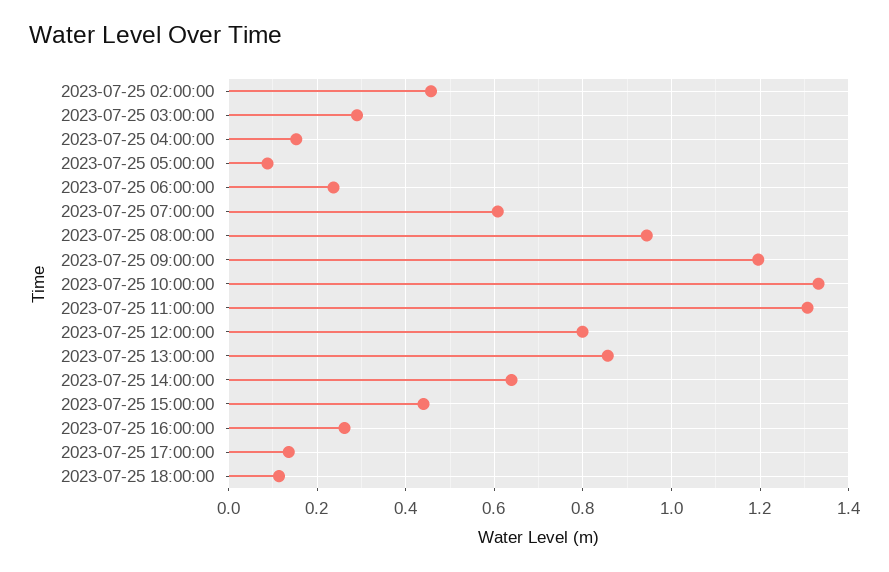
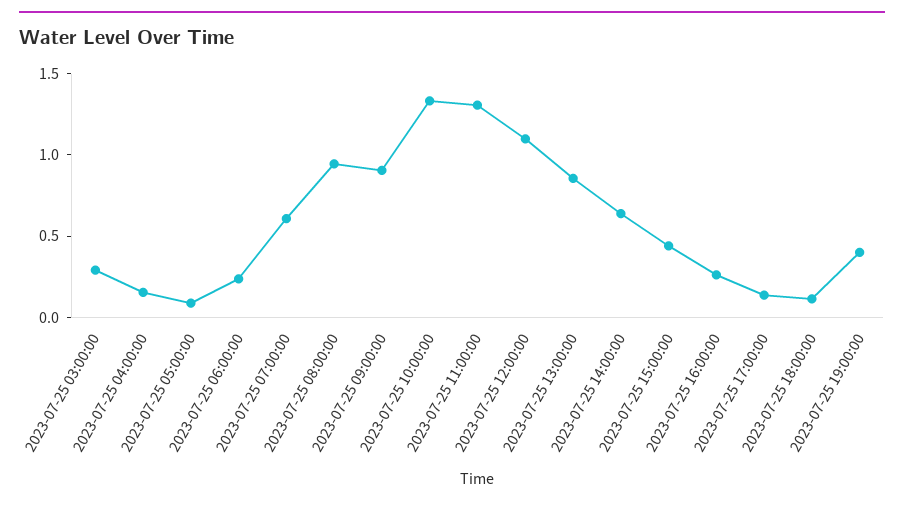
2023-07-25 02:00:00: 0.46 -> none
2023-07-25 09:00:00: 1.2 -> 0.9
2023-07-25 12:00:00: 0.8 -> 1.1
2023-07-25 19:00:00: none -> 0.4

